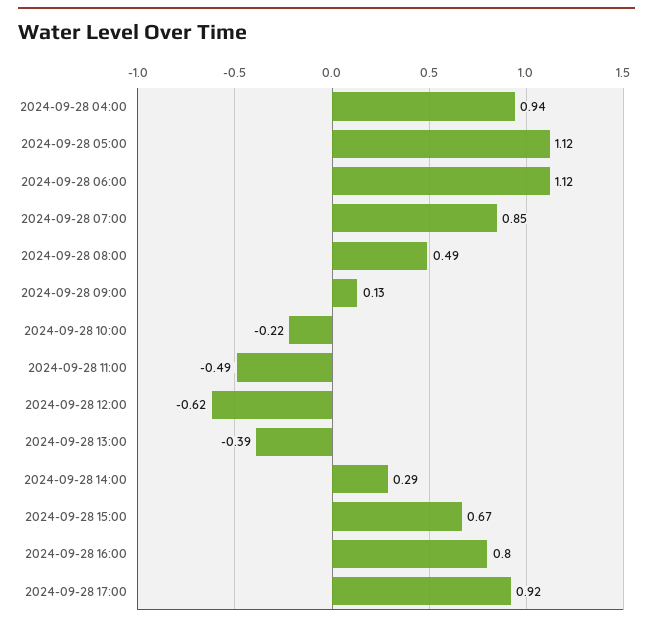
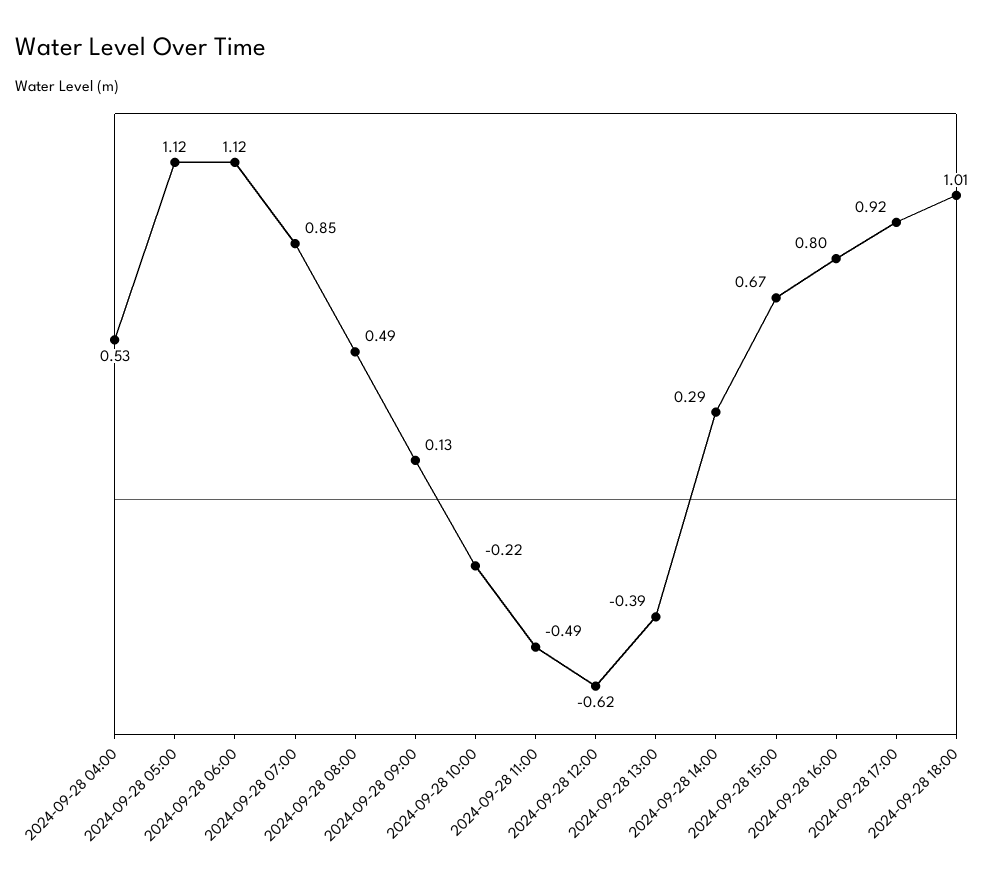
2024-09-28 04:00: 0.94 -> 0.53
2024-09-28 18:00: none -> 1.01

